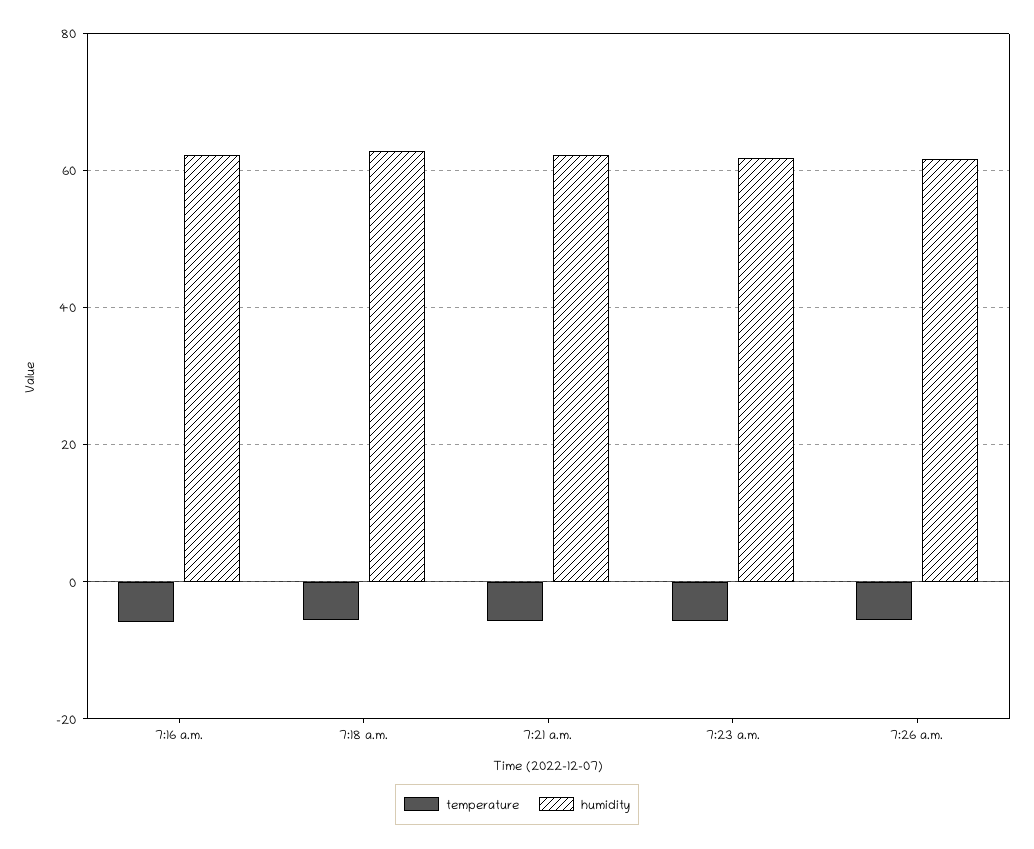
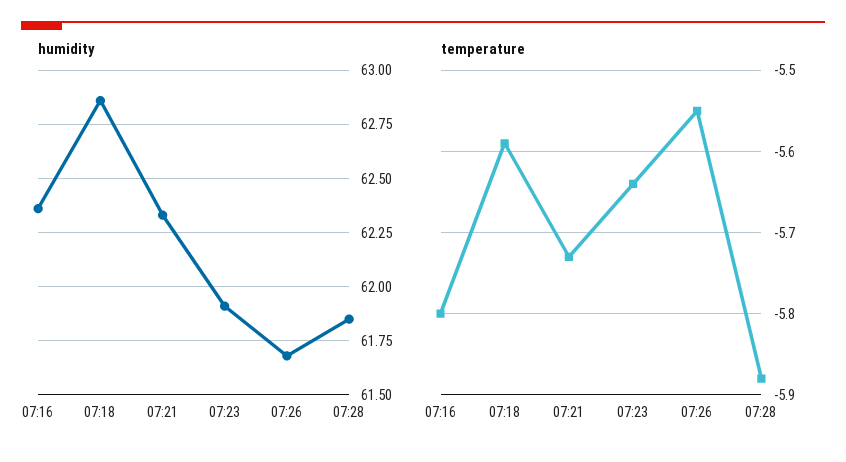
humidity, 07:28: none -> 61.85
temperature, 07:28: none -> -5.88

